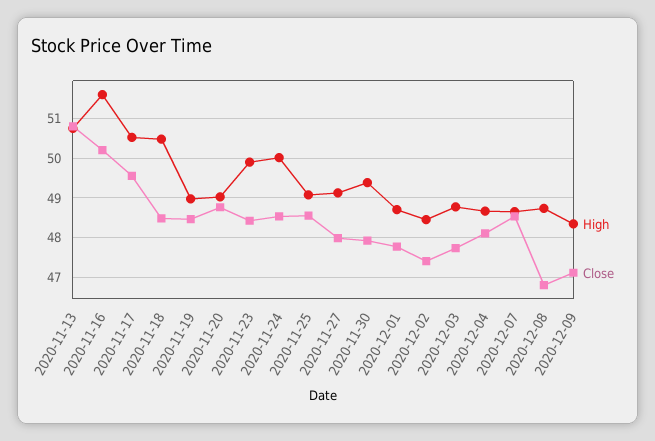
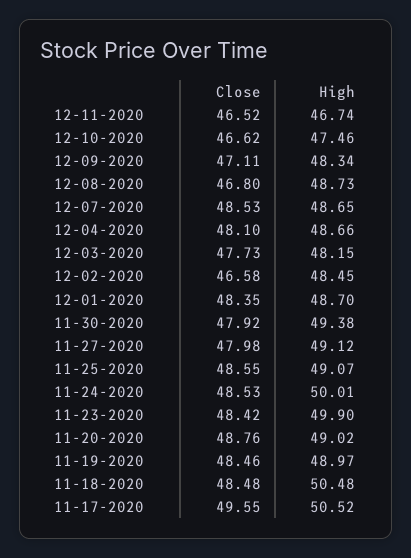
High, 2020-11-13: 50.8 -> none
Close, 2020-11-13: 50.8 -> none
High, 2020-11-16: 51.6 -> none
Close, 2020-11-16: 50.2 -> none
Close, 2020-12-01: 47.8 -> 48.35
Close, 2020-12-02: 47.4 -> 46.58
High, 2020-12-03: 48.8 -> 48.15
Close, 12-11-2020: none -> 46.52
High, 12-11-2020: none -> 46.74
Close, 12-10-2020: none -> 46.62
High, 12-10-2020: none -> 47.46

